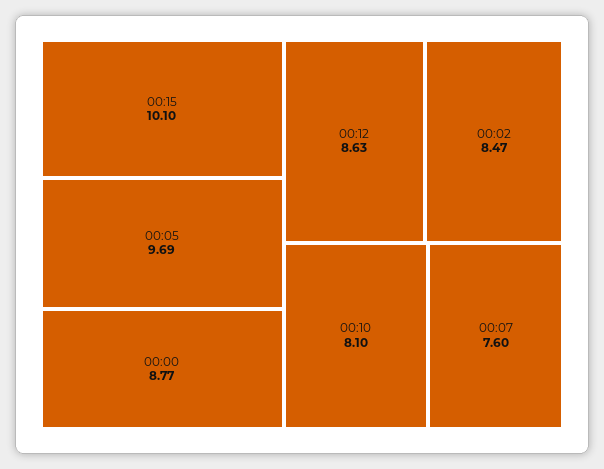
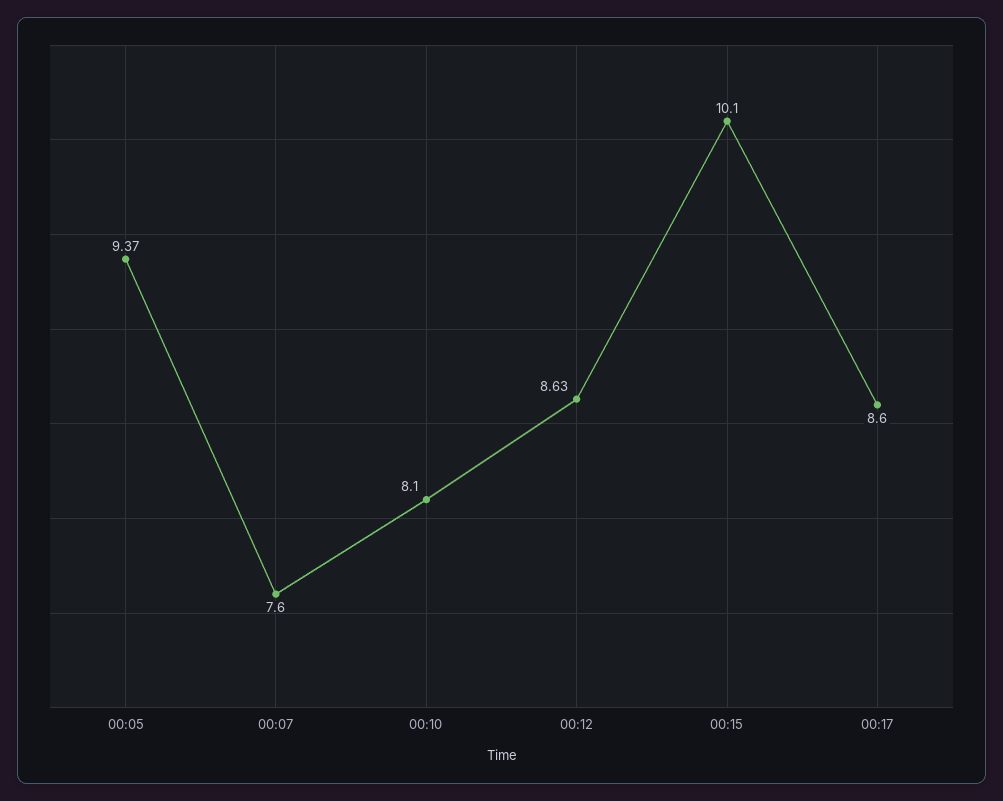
00:05: 9.69 -> 9.37
00:00: 8.77 -> none
00:02: 8.47 -> none
00:17: none -> 8.6

